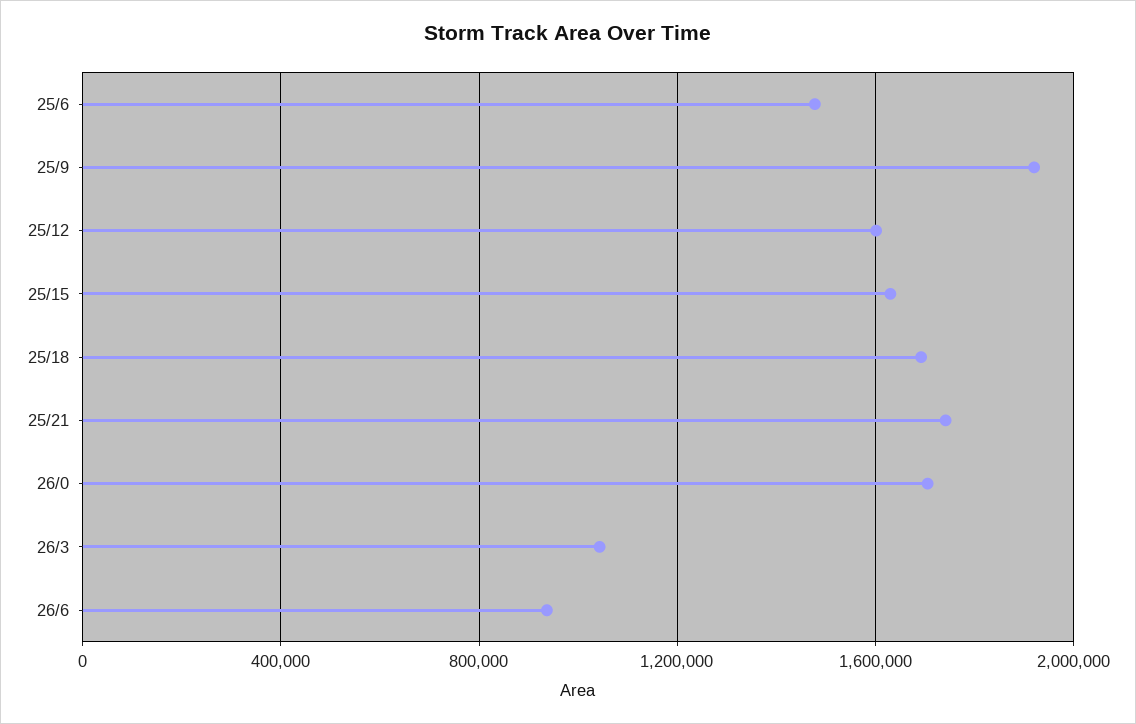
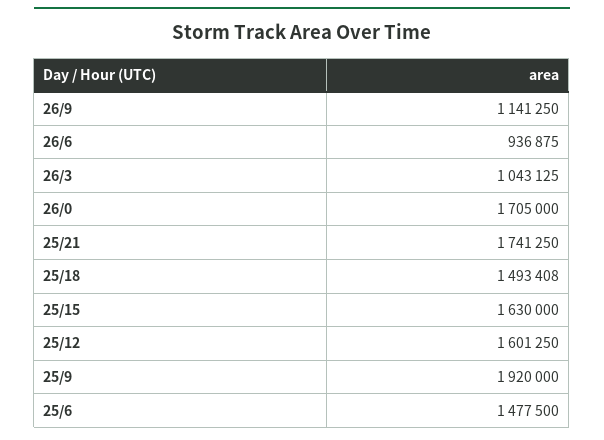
25/18: 1700000 -> 1493408
26/9: none -> 1141250

